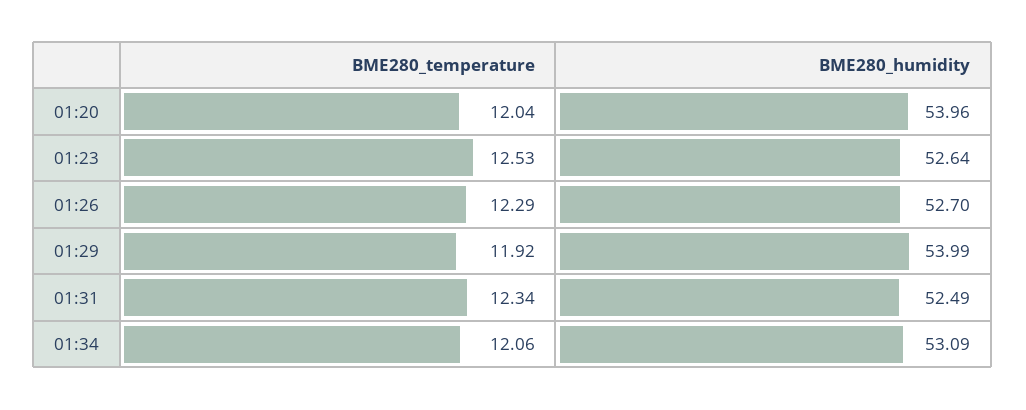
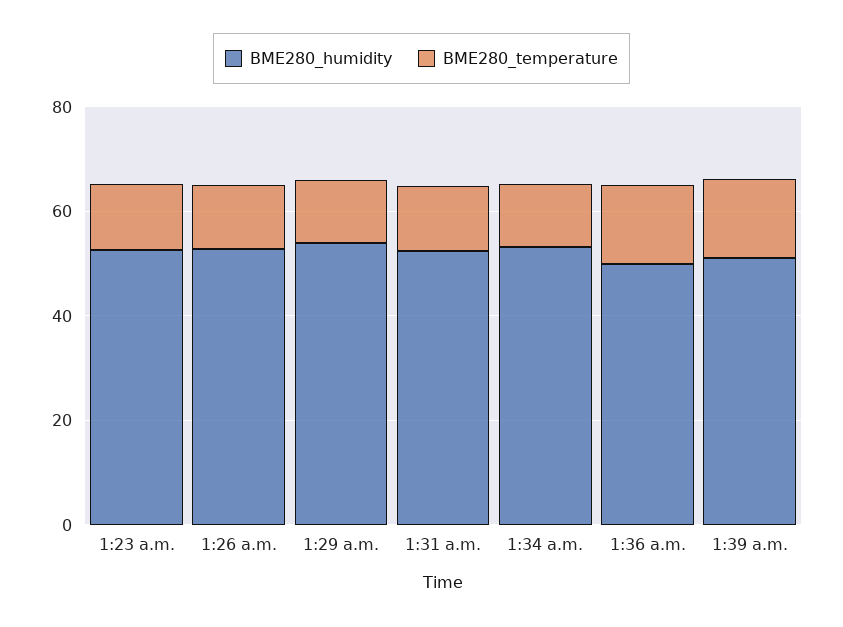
BME280_temperature, 01:20: 12.04 -> none
BME280_humidity, 01:20: 53.96 -> none
BME280_humidity, 1:36 a.m.: none -> 50
BME280_temperature, 1:36 a.m.: none -> 15
BME280_humidity, 1:39 a.m.: none -> 50
BME280_temperature, 1:39 a.m.: none -> 15

